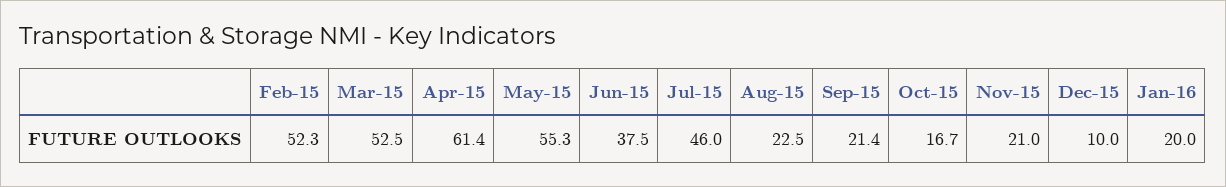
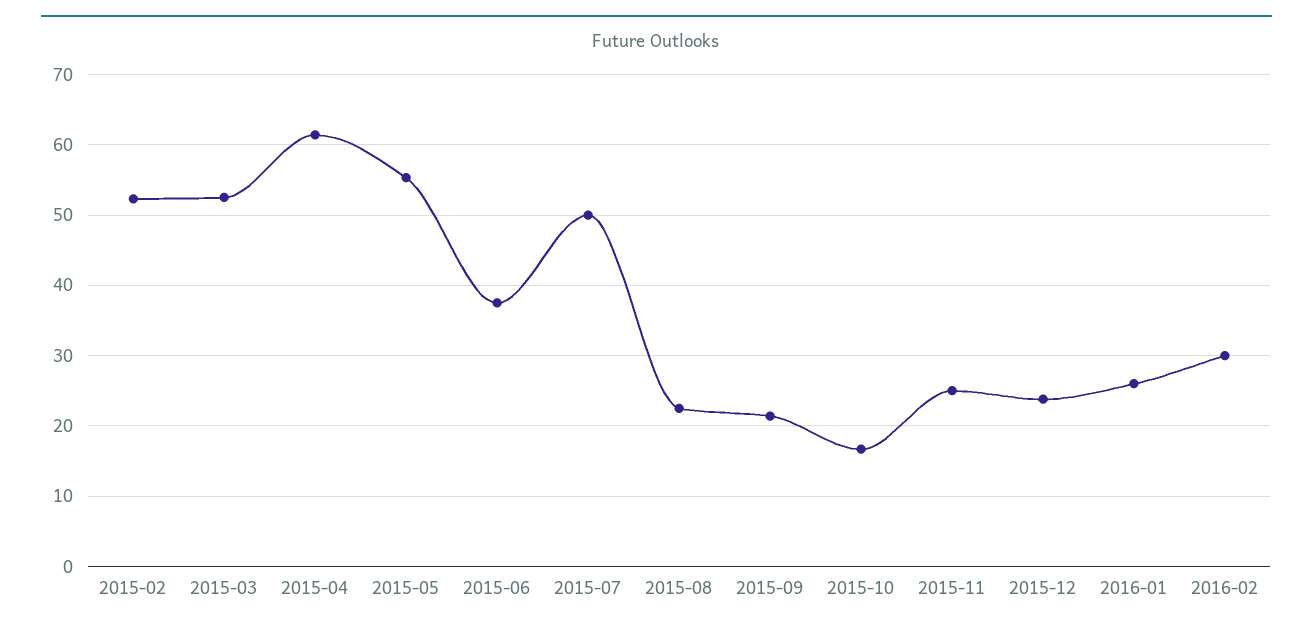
Jul-15: 46 -> 50
Nov-15: 21 -> 25
Dec-15: 10 -> 24
Jan-16: 20 -> 26
2016-02: none -> 30

